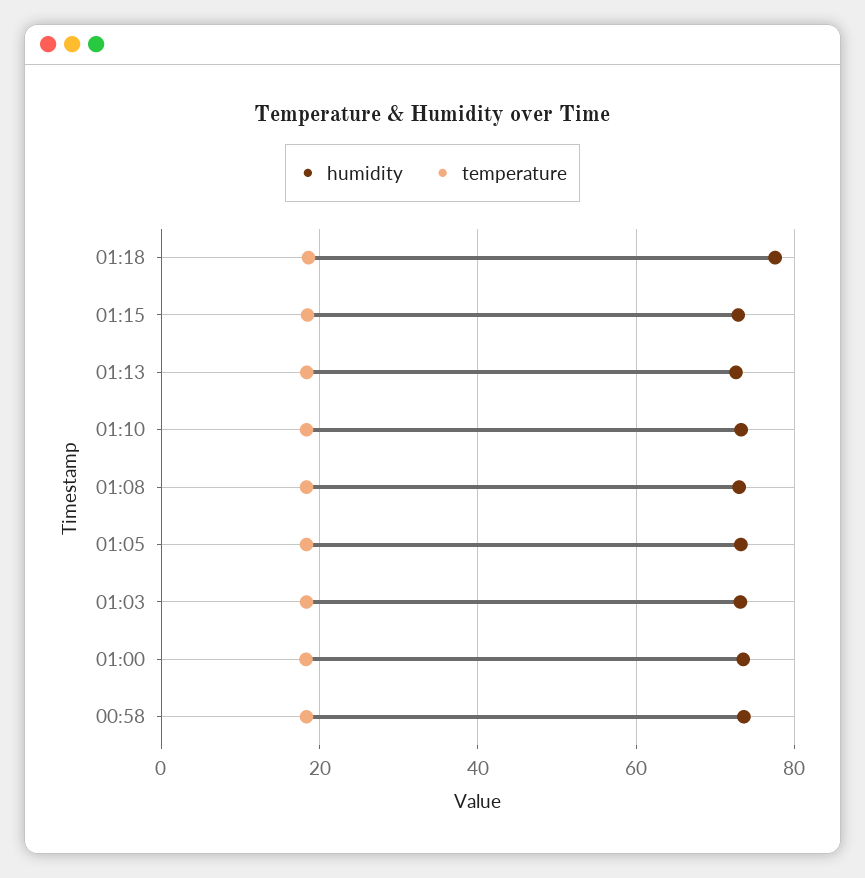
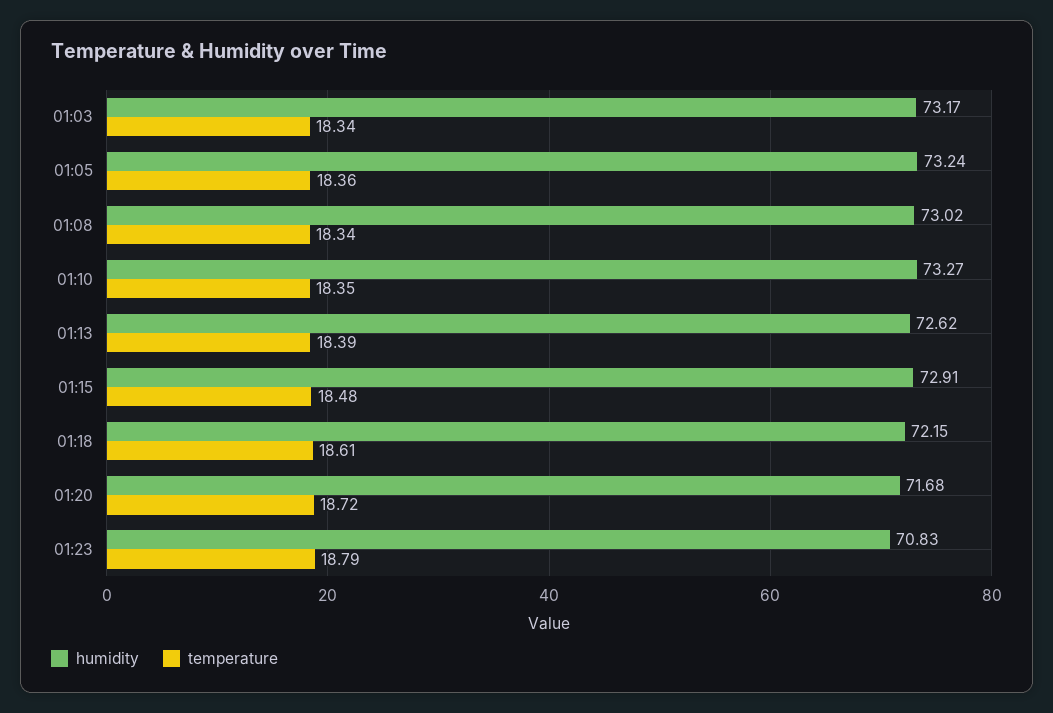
humidity, 01:18: 78 -> 72.15
humidity, 01:00: 74 -> none
temperature, 01:00: 18 -> none
humidity, 00:58: 74 -> none
temperature, 00:58: 18 -> none
humidity, 01:20: none -> 71.68
temperature, 01:20: none -> 18.72
humidity, 01:23: none -> 70.83
temperature, 01:23: none -> 18.79

